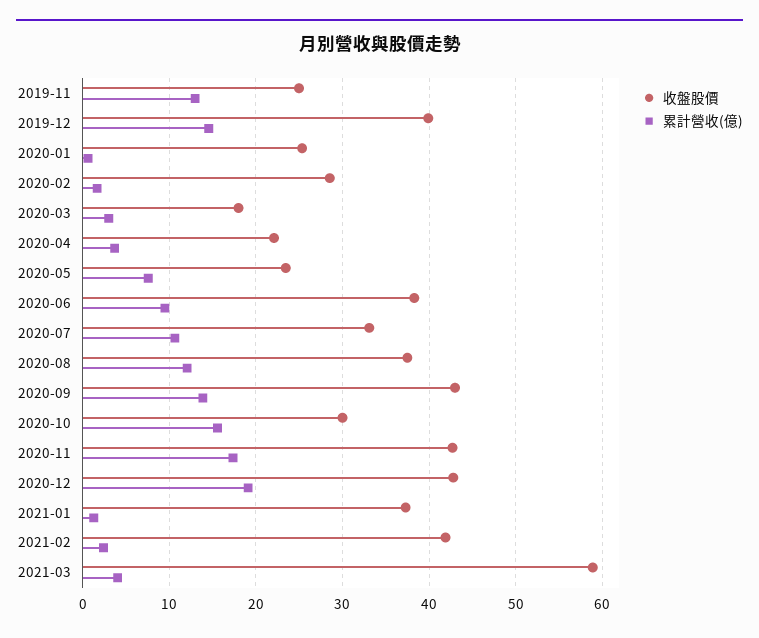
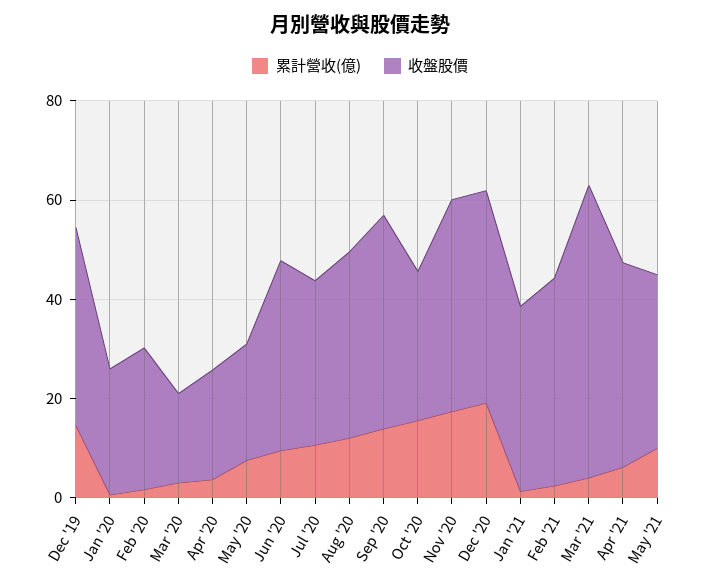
收盤股價, 2019-11: 25 -> none
累計營收(億), 2019-11: 13 -> none
累計營收(億), Apr '21: none -> 5
收盤股價, Apr '21: none -> 40
累計營收(億), May '21: none -> 10
收盤股價, May '21: none -> 35

